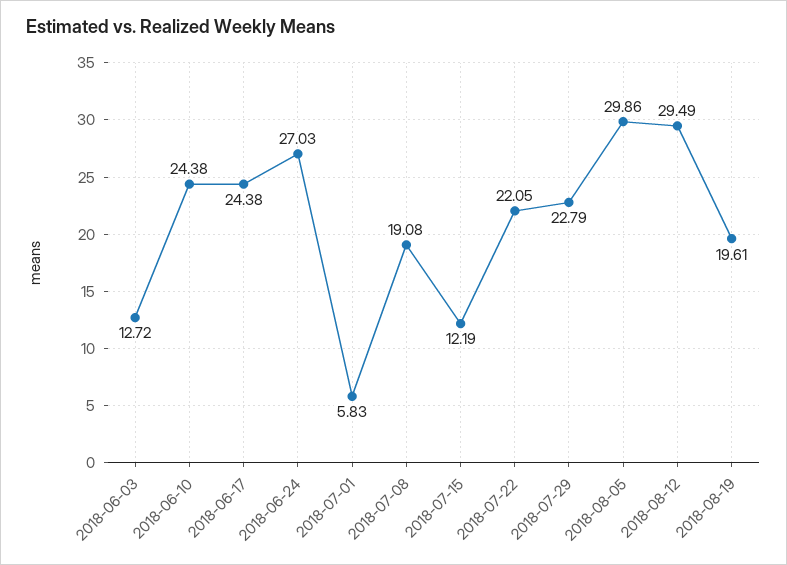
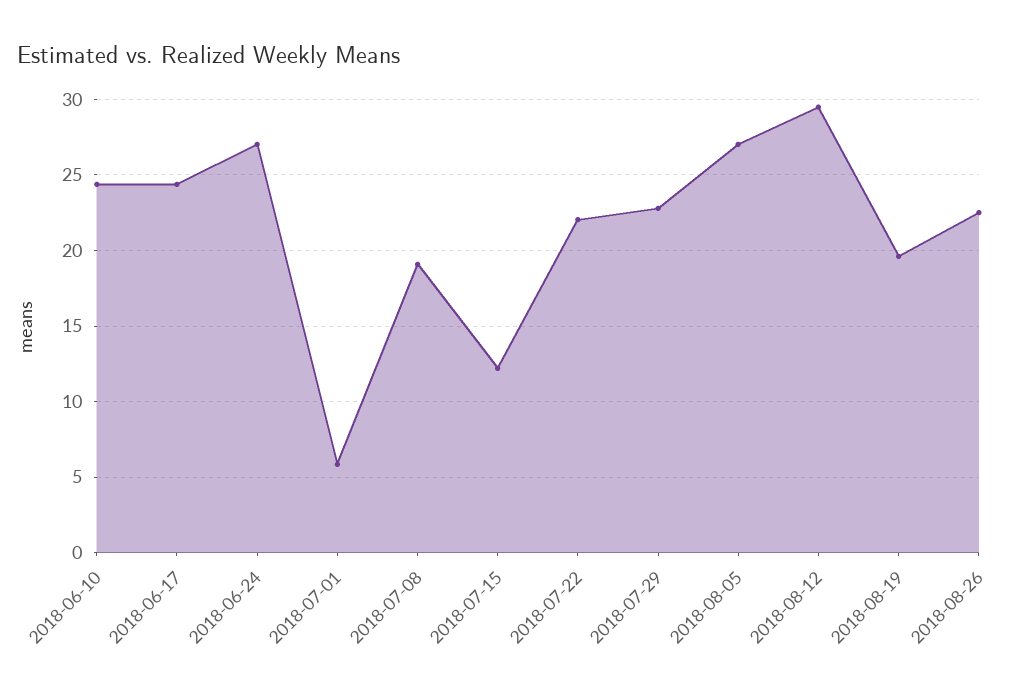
2018-06-03: 12.72 -> none
2018-08-05: 29.86 -> 27
2018-08-26: none -> 22.5

